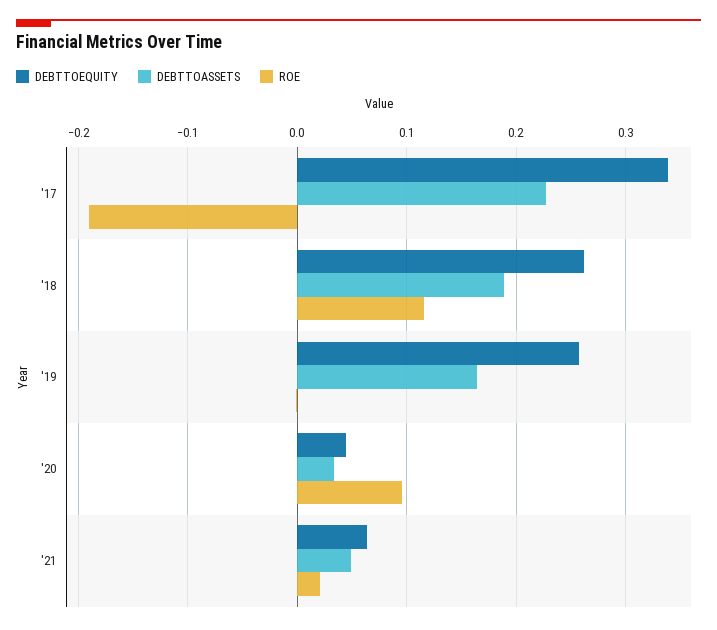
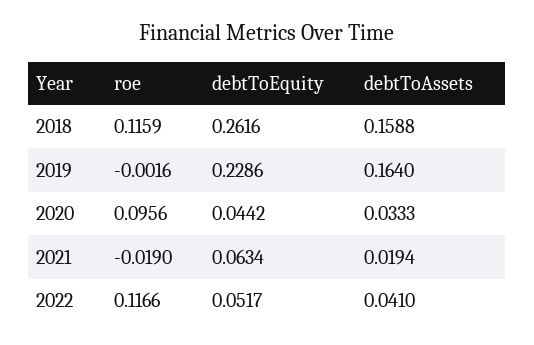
DEBTTOEQUITY, '17: 0.34 -> none
DEBTTOASSETS, '17: 0.23 -> none
ROE, '17: -0.19 -> none
DEBTTOASSETS, '18: 0.19 -> 0.1588
DEBTTOEQUITY, '19: 0.26 -> 0.2286
DEBTTOASSETS, '21: 0.05 -> 0.0194
ROE, '21: 0.02 -> -0.019
ROE, 2022: none -> 0.1166
DEBTTOEQUITY, 2022: none -> 0.0517
DEBTTOASSETS, 2022: none -> 0.041

